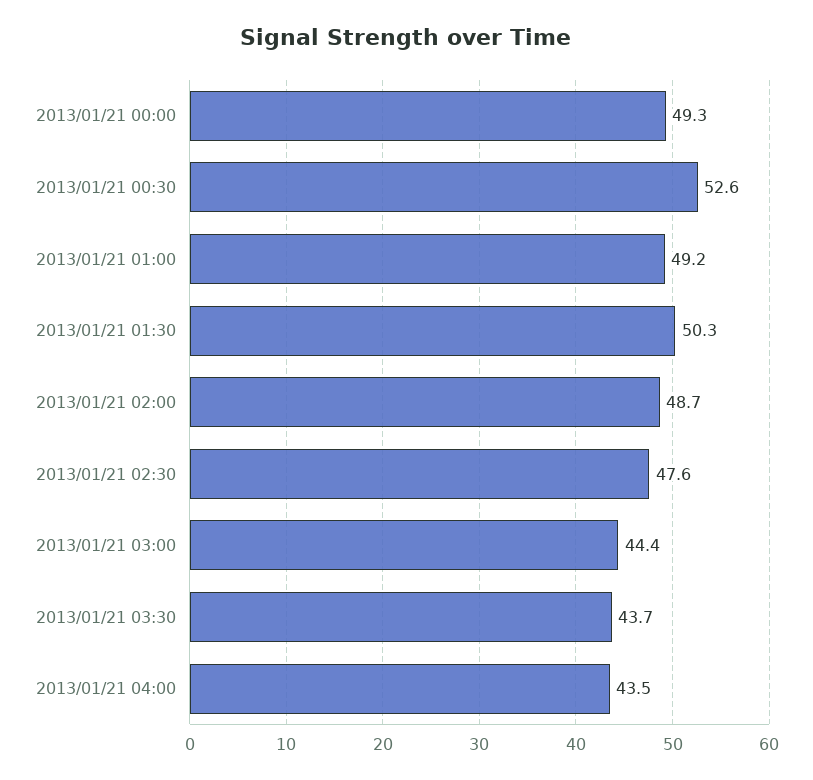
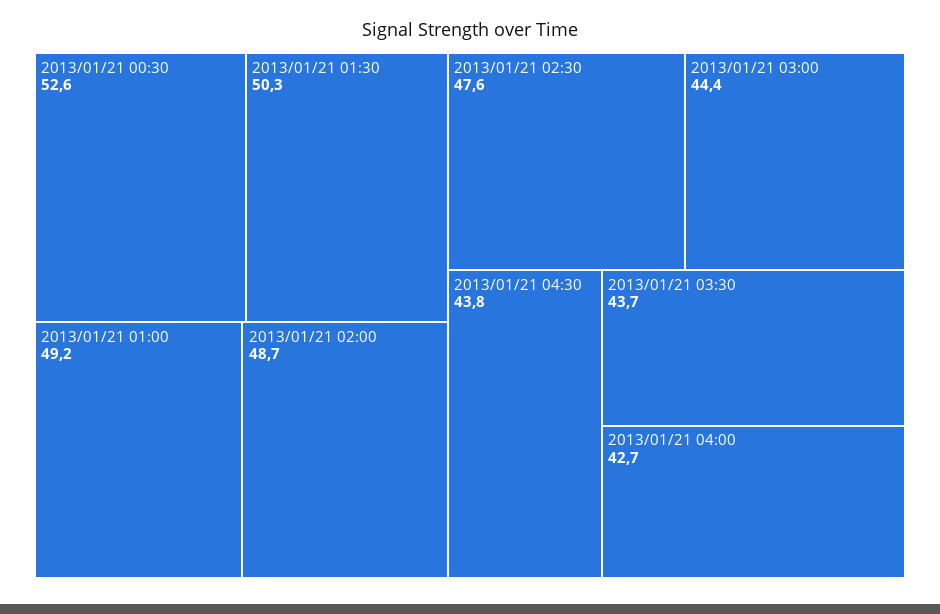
2013/01/21 00:00: 49.3 -> none
2013/01/21 04:00: 43.5 -> 42.7
2013/01/21 04:30: none -> 43.8

